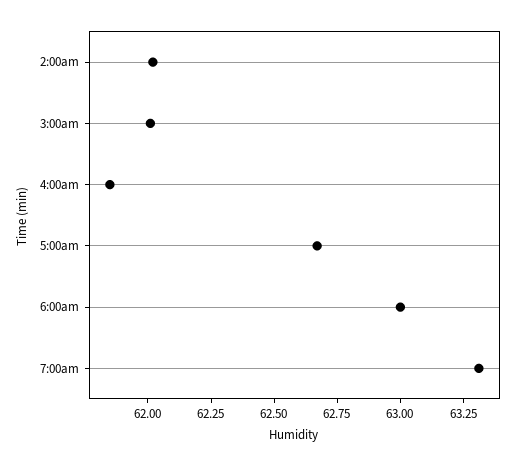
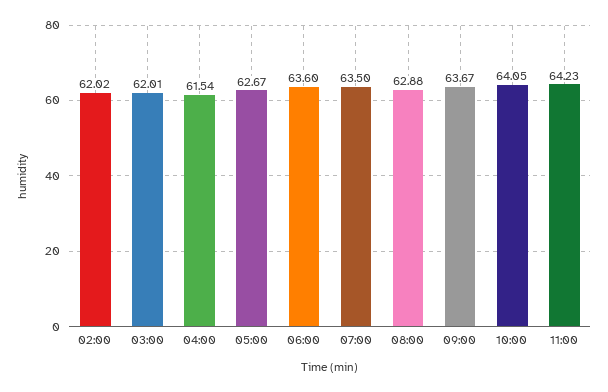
4:00am: 61.85 -> 61.54
6:00am: 63 -> 63.6
7:00am: 63.3 -> 63.5
08:00: none -> 62.88
09:00: none -> 63.67
10:00: none -> 64.05
11:00: none -> 64.23

